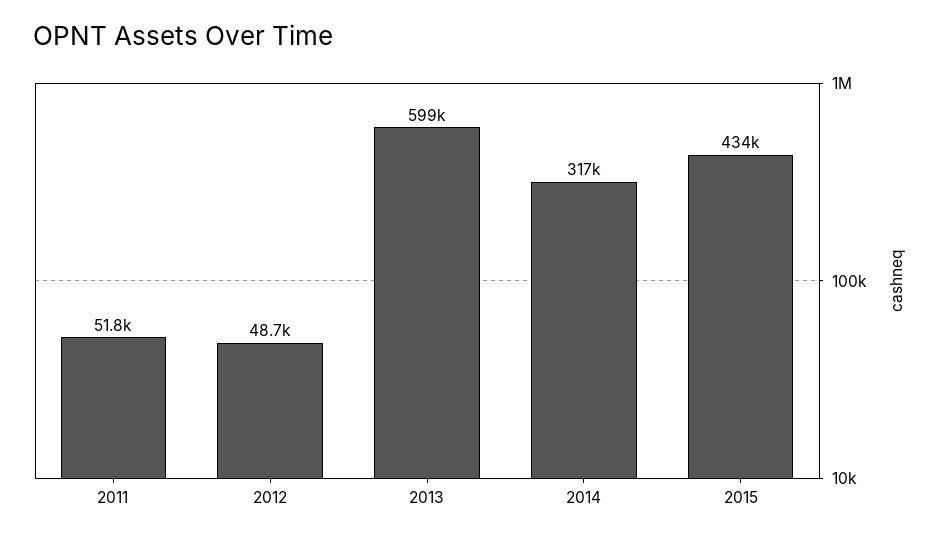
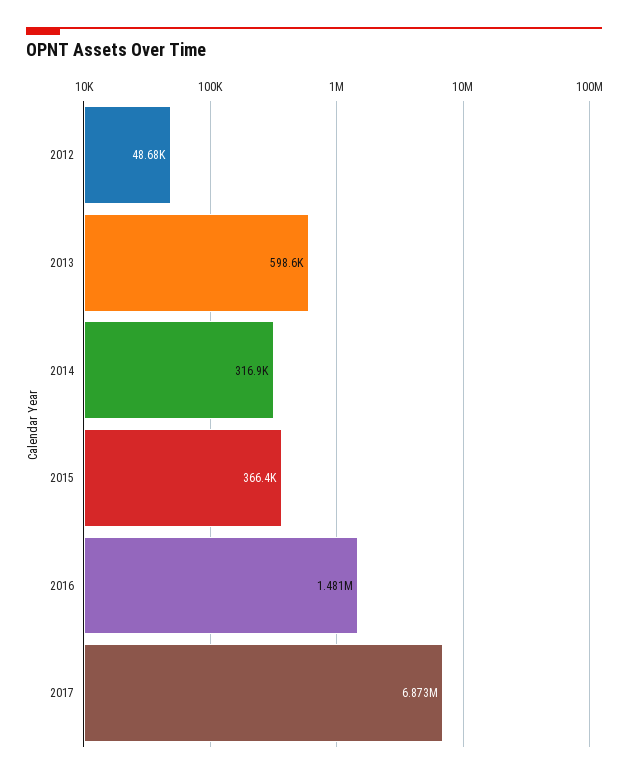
2011: 51800 -> none
2015: 434000 -> 366400
2016: none -> 1481000
2017: none -> 6873000

